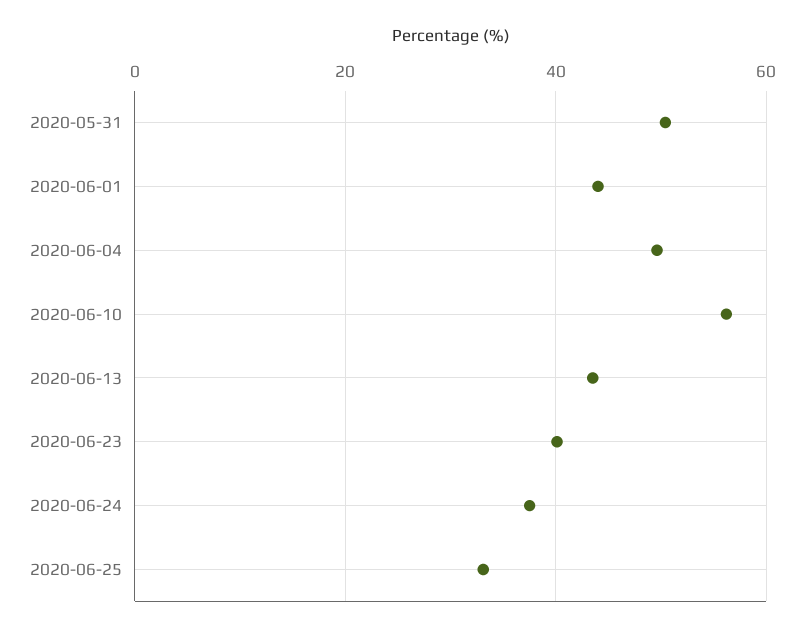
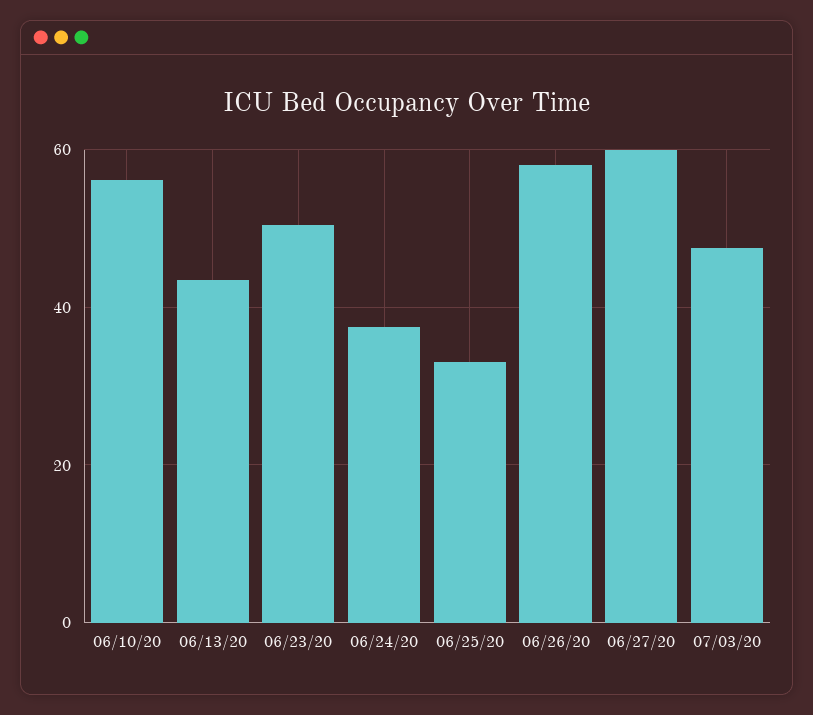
2020-05-31: 50 -> none
2020-06-01: 44 -> none
2020-06-04: 50 -> none
2020-06-23: 40 -> 50
06/26/20: none -> 58
06/27/20: none -> 60
07/03/20: none -> 48

